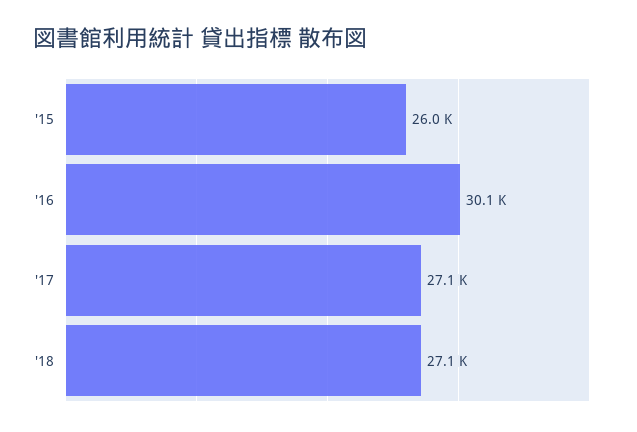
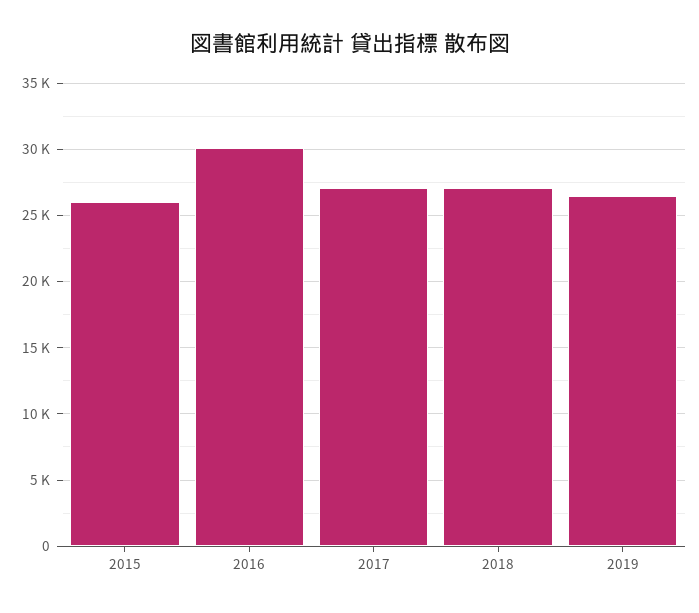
2019: none -> 26500

